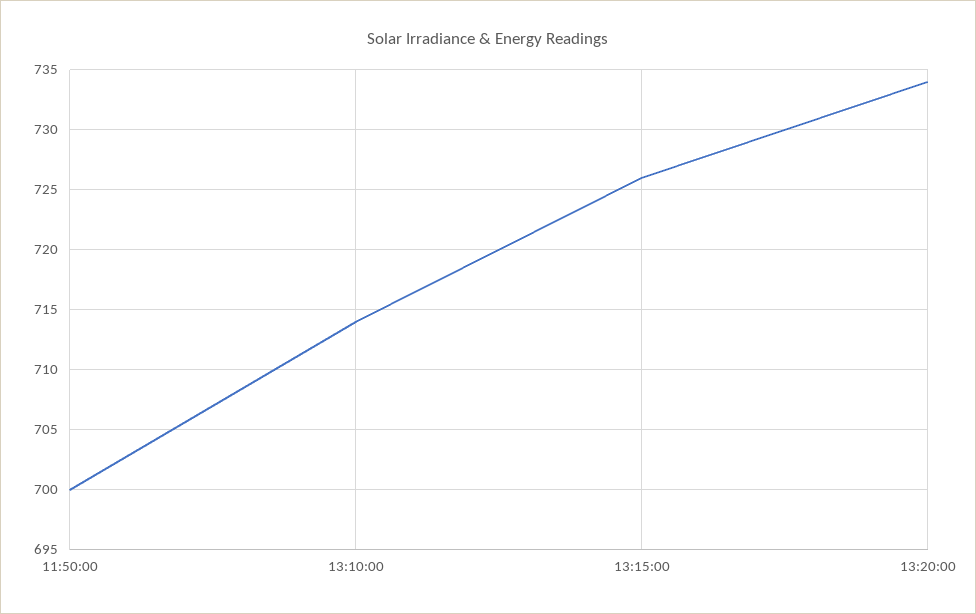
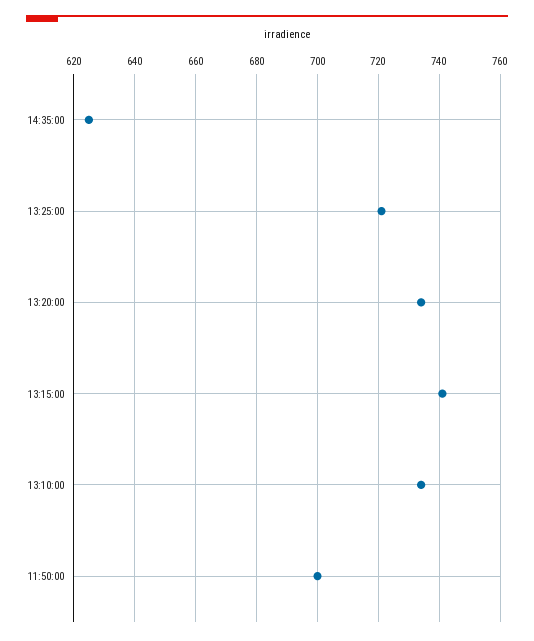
13:10:00: 714 -> 735
13:15:00: 726 -> 740
14:35:00: none -> 625
13:25:00: none -> 720

